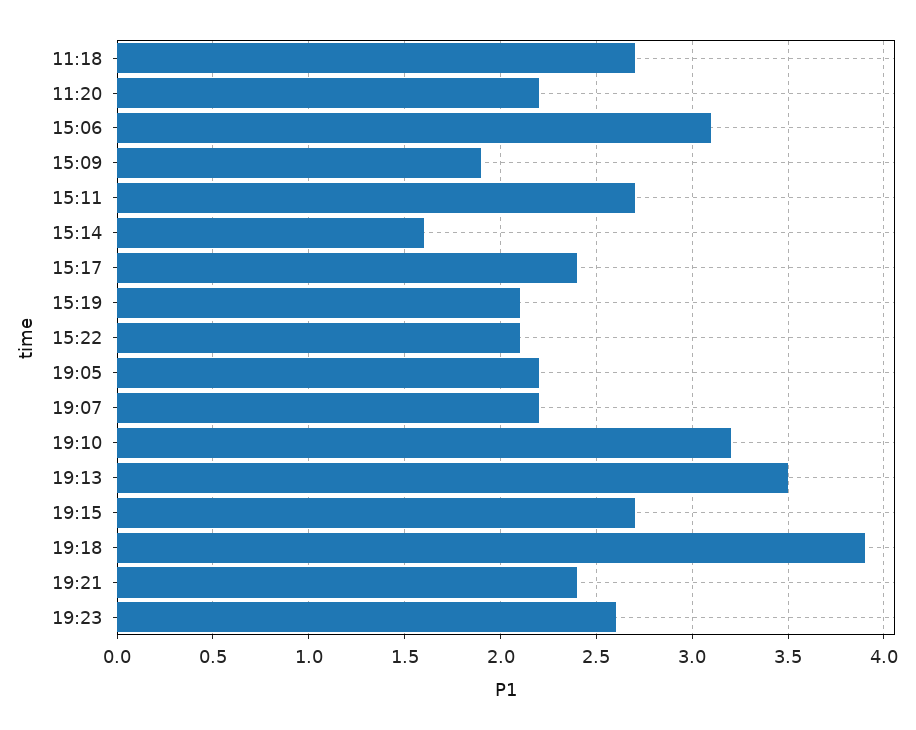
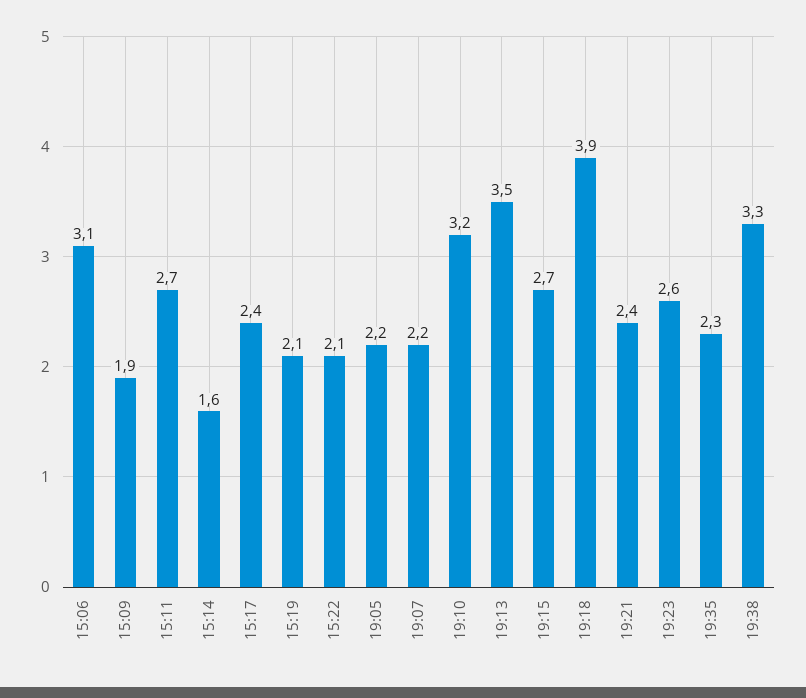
11:18: 2.7 -> none
11:20: 2.2 -> none
19:35: none -> 2.3
19:38: none -> 3.3

